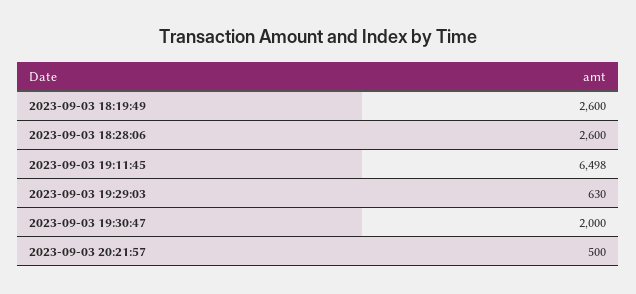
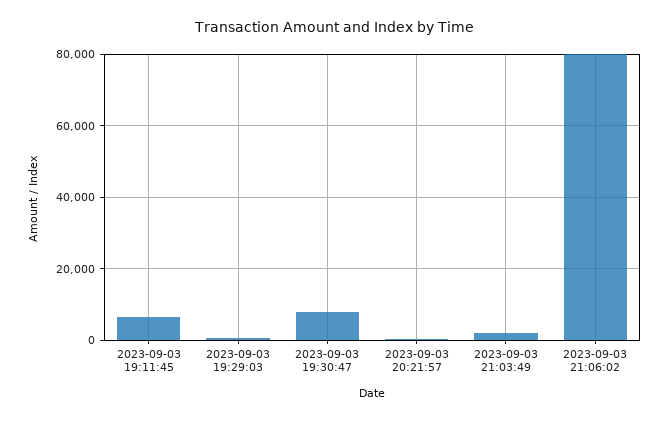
2023-09-03 18:19:49: 2600 -> none
2023-09-03 18:28:06: 2600 -> none
2023-09-03 19:30:47: 2000 -> 8000
2023-09-03 21:03:49: none -> 2000
2023-09-03 21:06:02: none -> 80000

